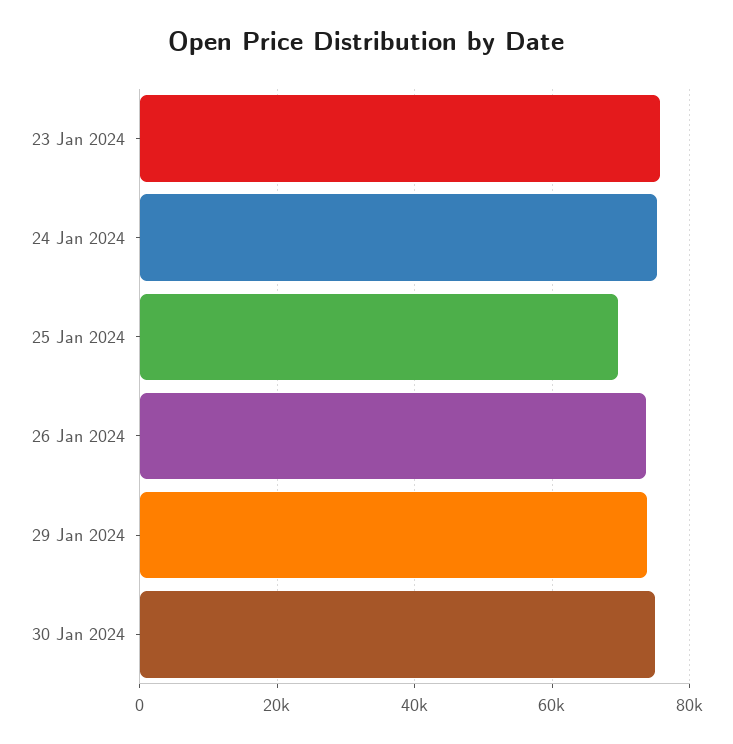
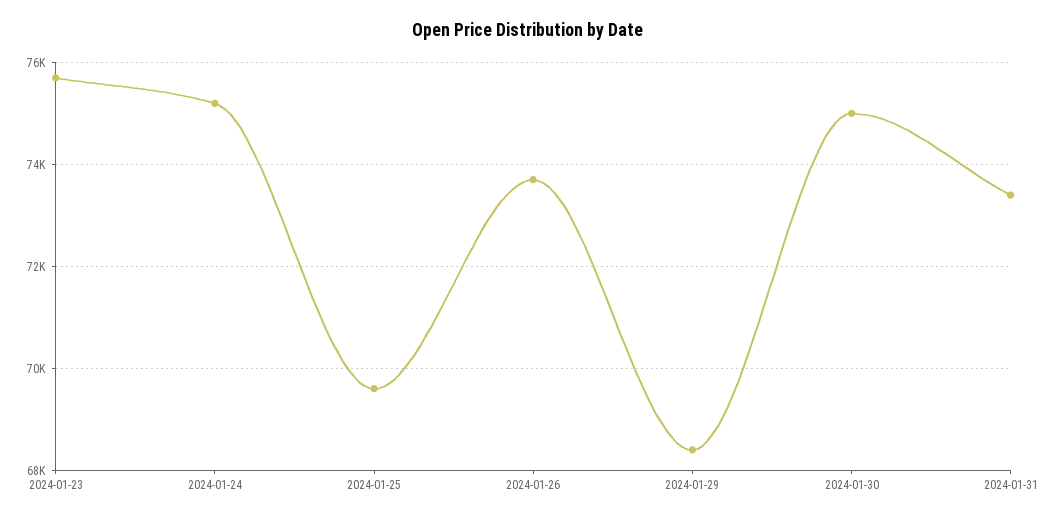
29 Jan 2024: 74000 -> 68400
2024-01-31: none -> 73400

